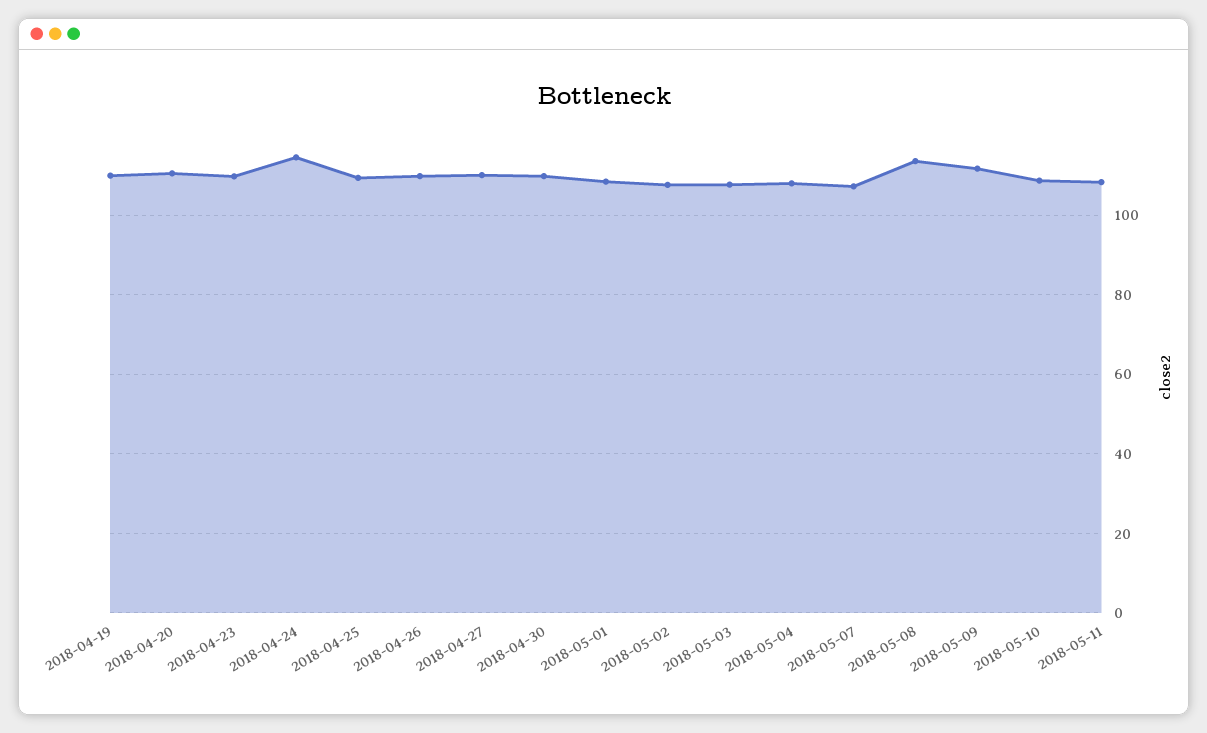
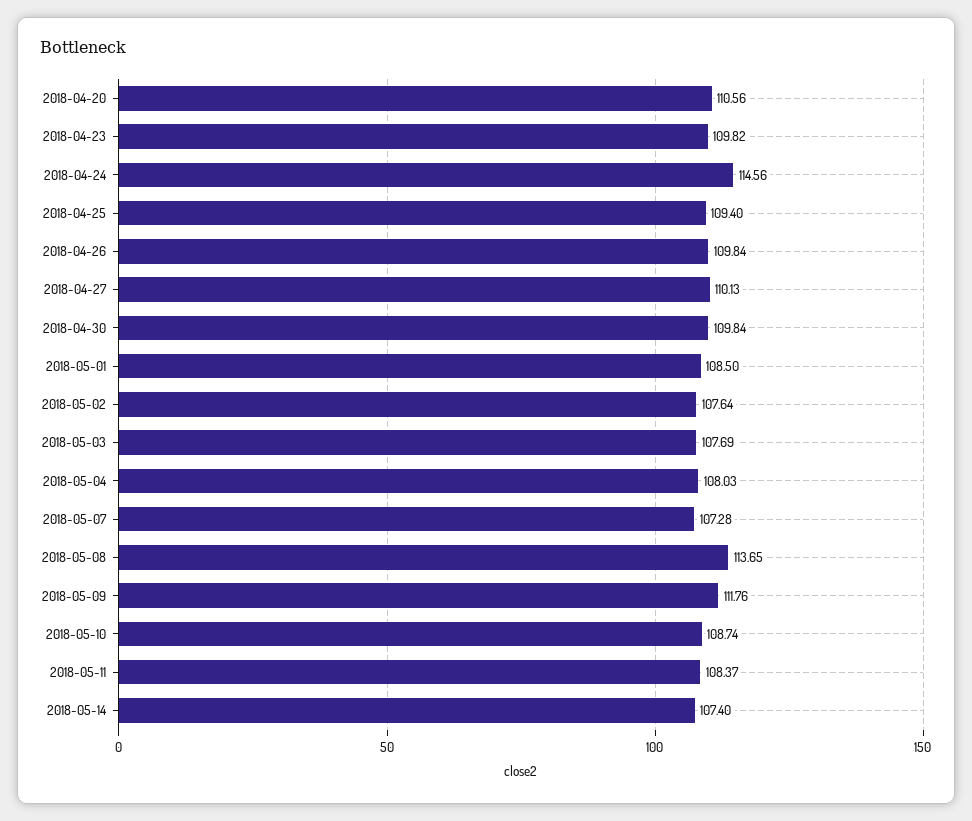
2018-04-19: 110 -> none
2018-05-14: none -> 107.4

